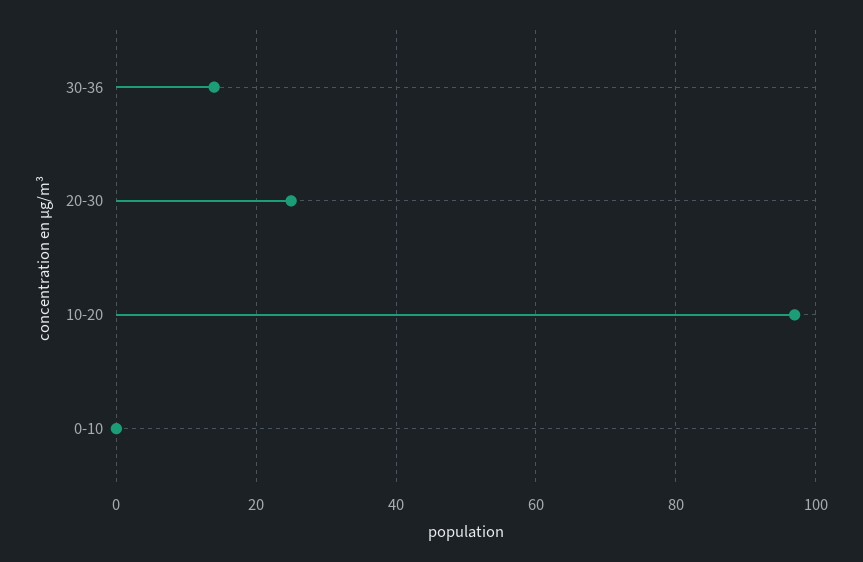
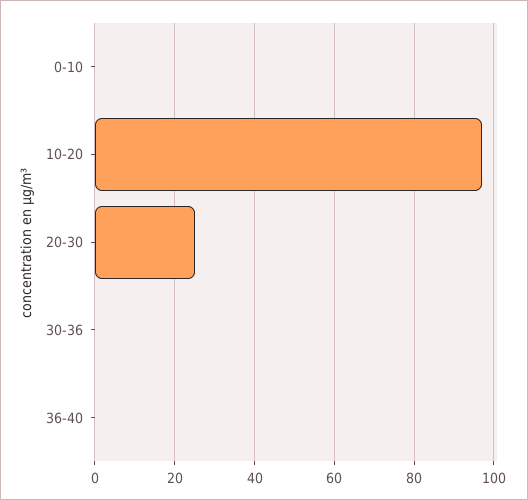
30-36: 15 -> 0
36-40: none -> 0

